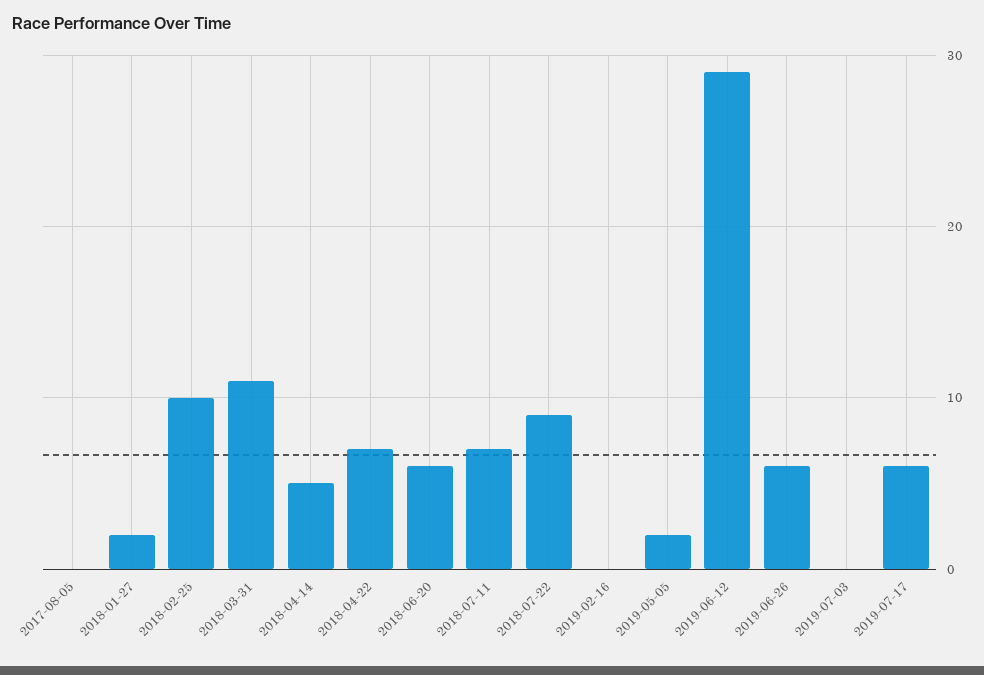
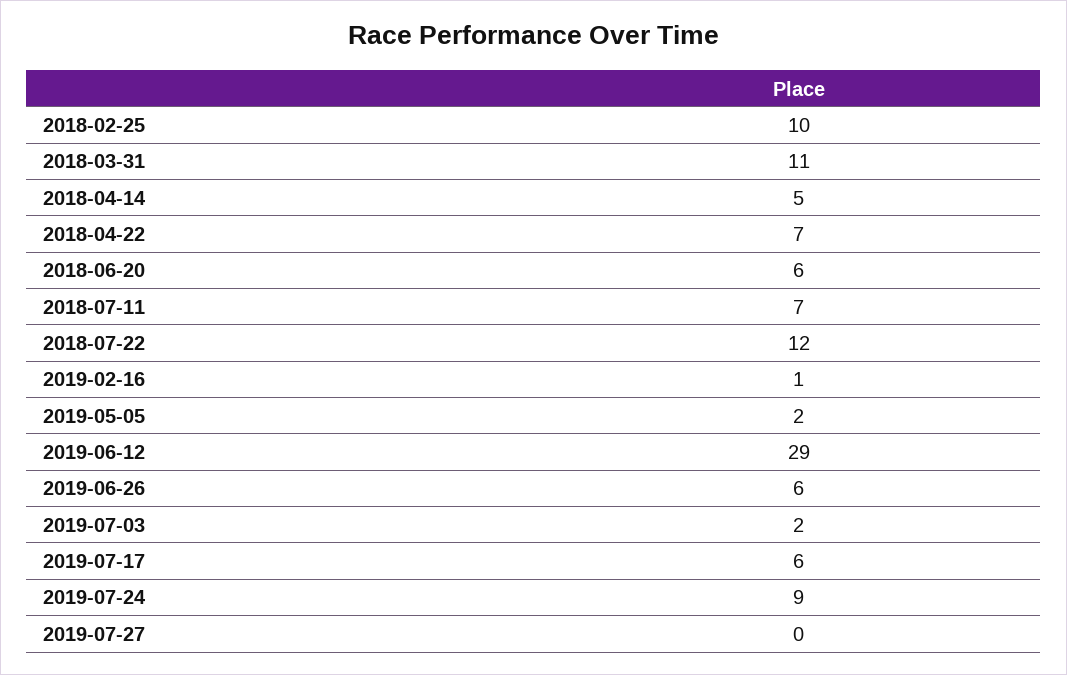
2017-08-05: 0 -> none
2018-01-27: 2 -> none
2018-07-22: 9 -> 12
2019-02-16: 0 -> 1
2019-07-03: 0 -> 2
2019-07-24: none -> 9
2019-07-27: none -> 0

